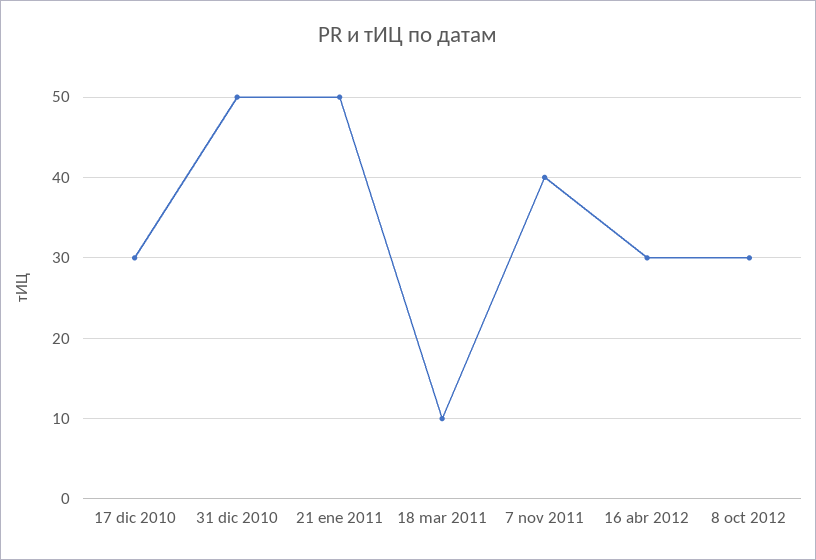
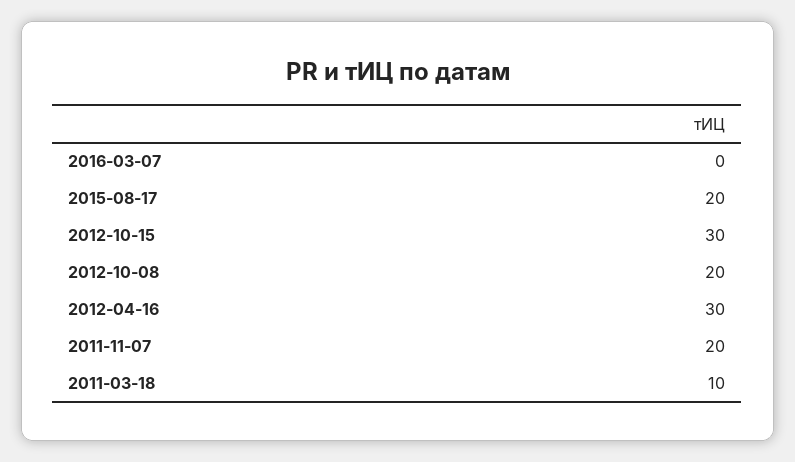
17 dic 2010: 30 -> none
31 dic 2010: 50 -> none
21 ene 2011: 50 -> none
7 nov 2011: 40 -> 20
8 oct 2012: 30 -> 20
2016-03-07: none -> 0
2015-08-17: none -> 20
2012-10-15: none -> 30

